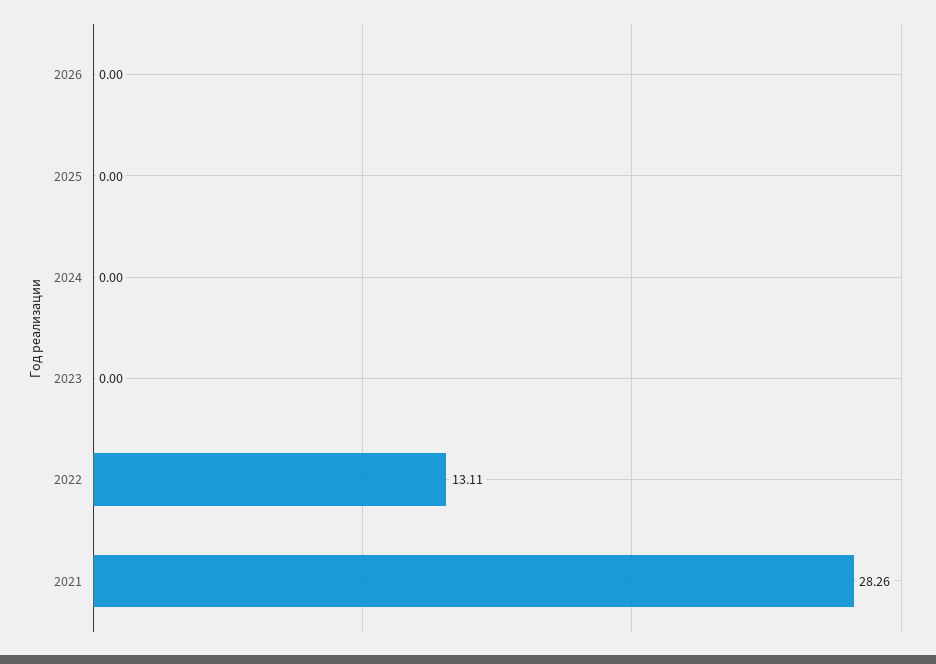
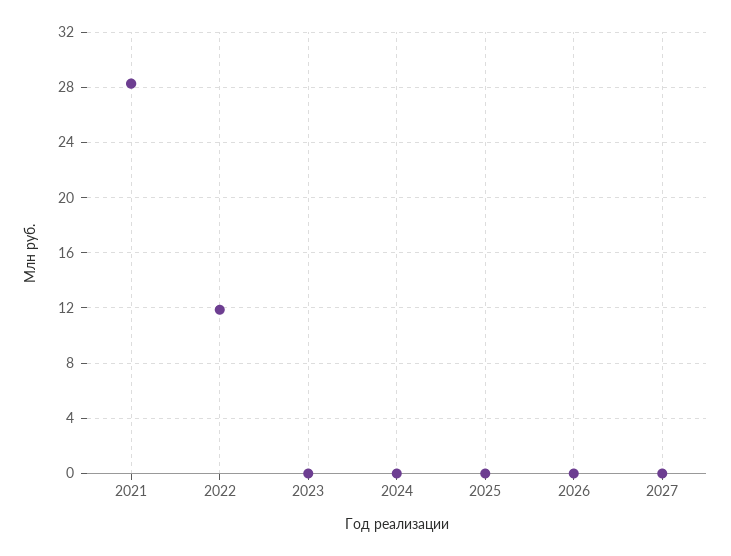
2022: 13.11 -> 12
2027: none -> 0

